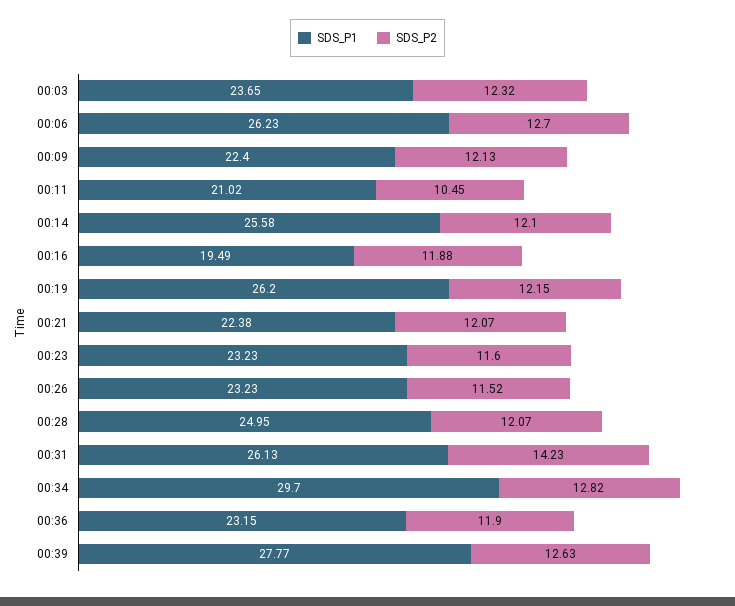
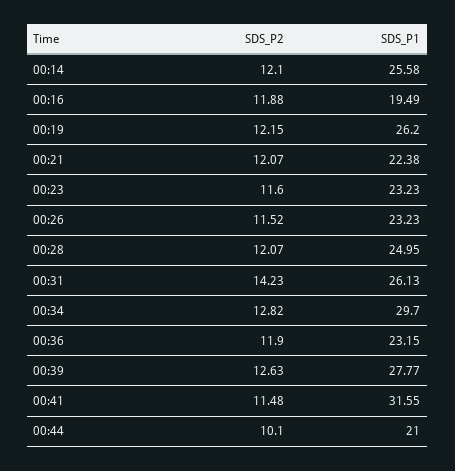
SDS_P1, 00:03: 23.65 -> none
SDS_P2, 00:03: 12.32 -> none
SDS_P1, 00:06: 26.23 -> none
SDS_P2, 00:06: 12.7 -> none
SDS_P1, 00:09: 22.4 -> none
SDS_P2, 00:09: 12.13 -> none
SDS_P1, 00:11: 21.02 -> none
SDS_P2, 00:11: 10.45 -> none
SDS_P2, 00:41: none -> 11.48
SDS_P1, 00:41: none -> 31.55
SDS_P2, 00:44: none -> 10.1
SDS_P1, 00:44: none -> 21

